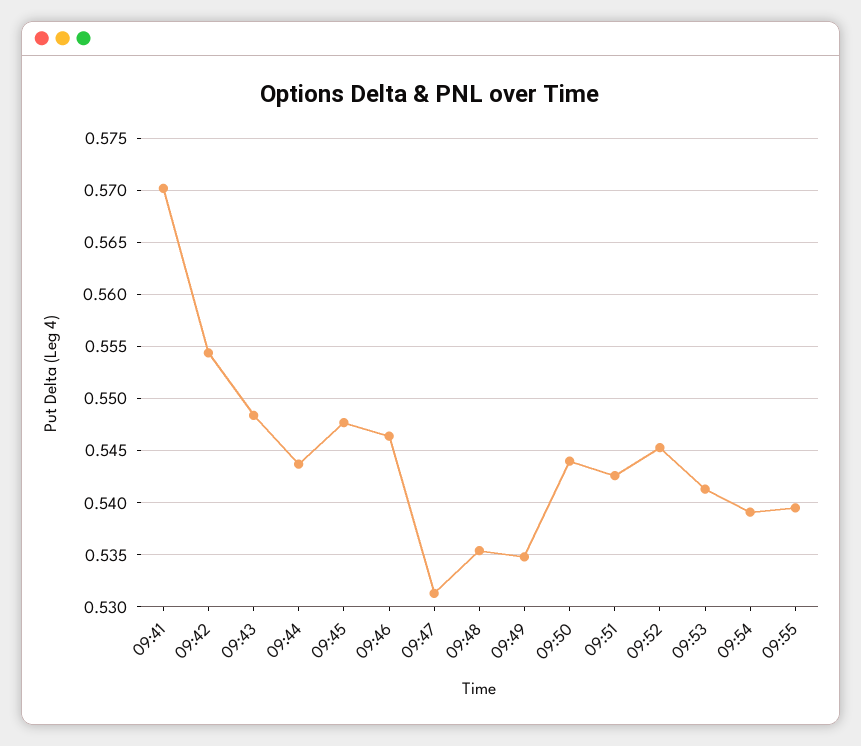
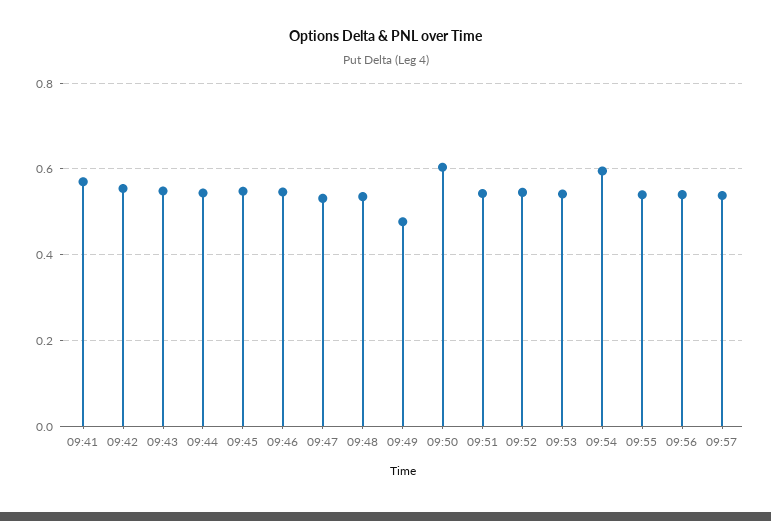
09:49: 0.535 -> 0.48
09:50: 0.544 -> 0.6
09:54: 0.539 -> 0.6
09:56: none -> 0.54
09:57: none -> 0.54

